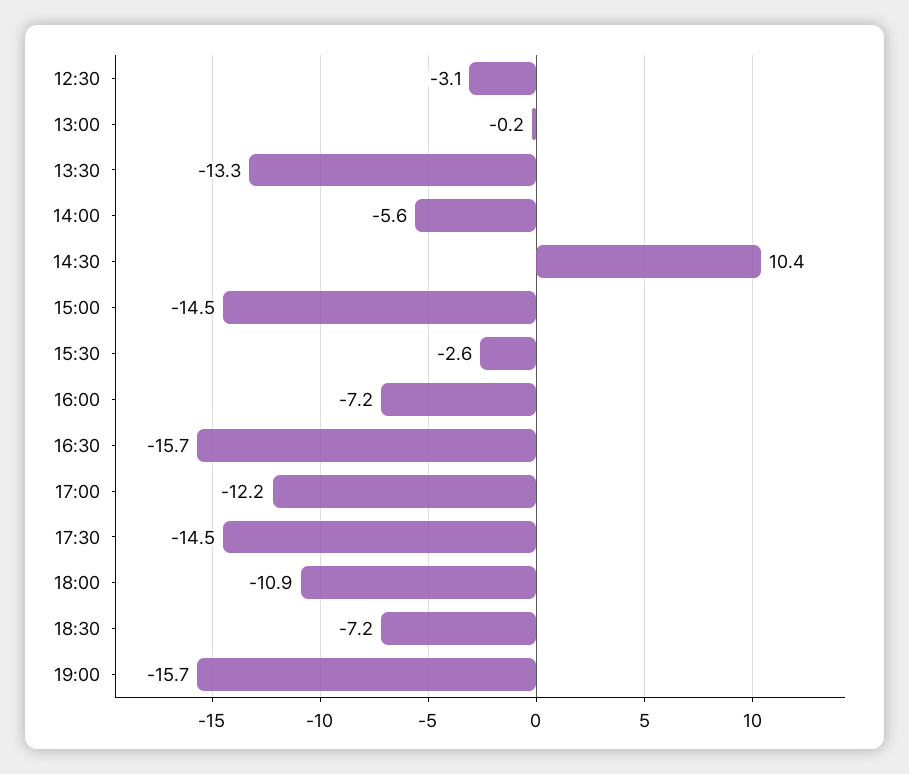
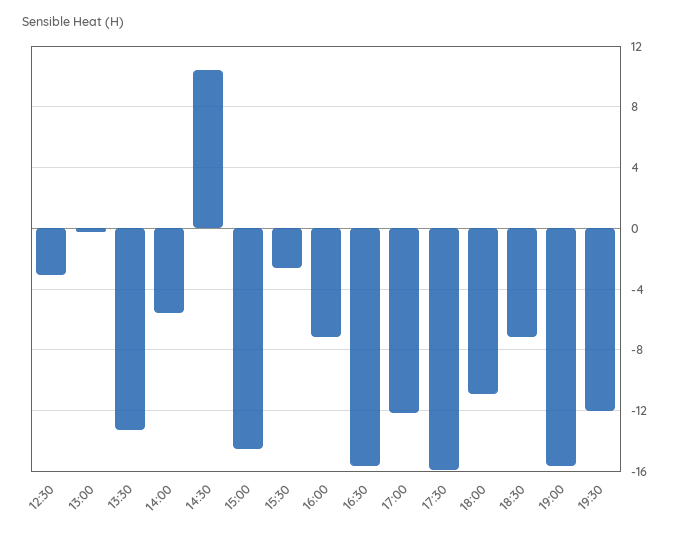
17:30: -14.5 -> -16
19:30: none -> -12

